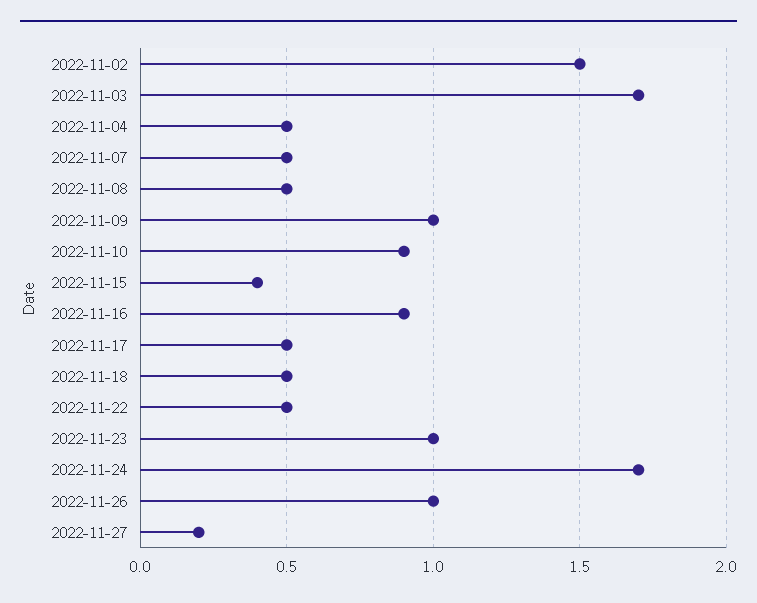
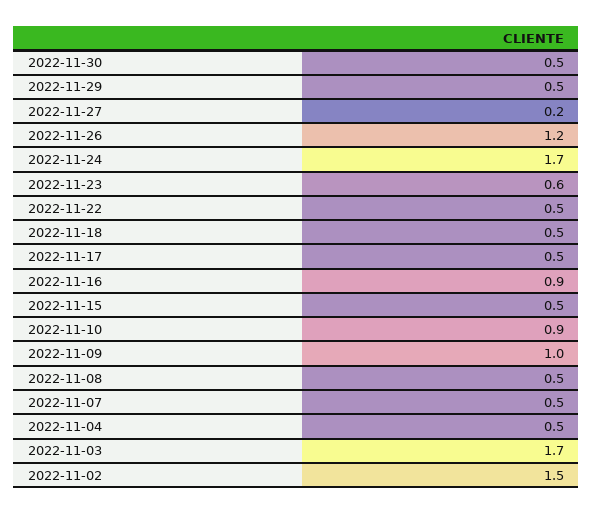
2022-11-15: 0.4 -> 0.5
2022-11-23: 1 -> 0.6
2022-11-26: 1 -> 1.2
2022-11-30: none -> 0.5
2022-11-29: none -> 0.5

